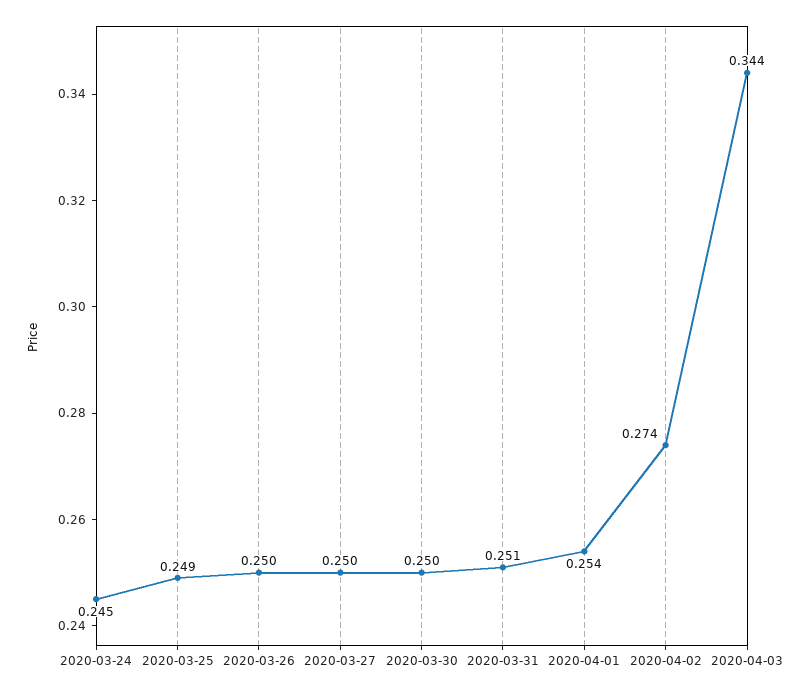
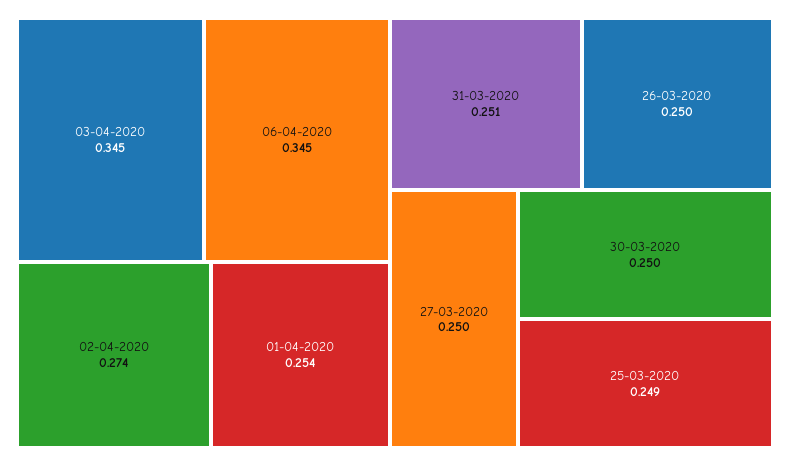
2020-03-24: 0.245 -> none
2020-04-03: 0.344 -> 0.345
06-04-2020: none -> 0.345

